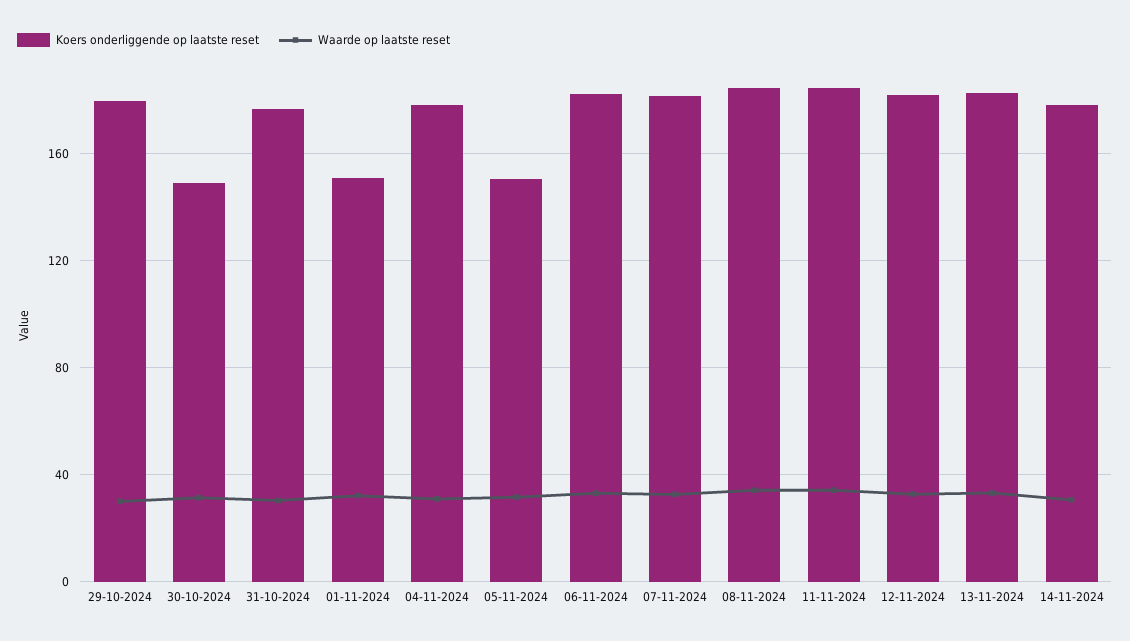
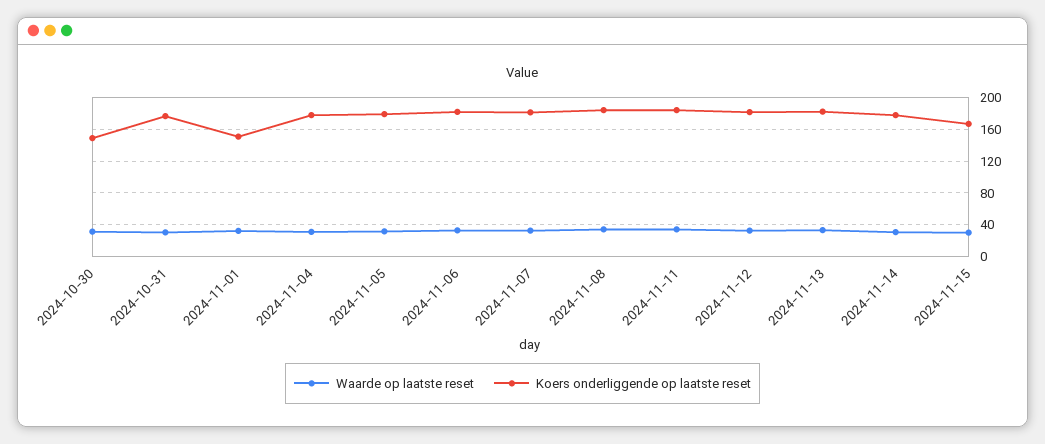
Koers onderliggende op laatste reset, 29-10-2024: 180 -> none
Waarde op laatste reset, 29-10-2024: 30 -> none
Koers onderliggende op laatste reset, 05-11-2024: 150 -> 180
Waarde op laatste reset, 2024-11-15: none -> 30
Koers onderliggende op laatste reset, 2024-11-15: none -> 170

